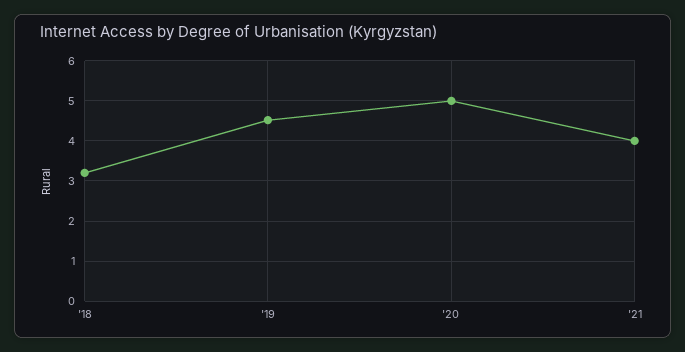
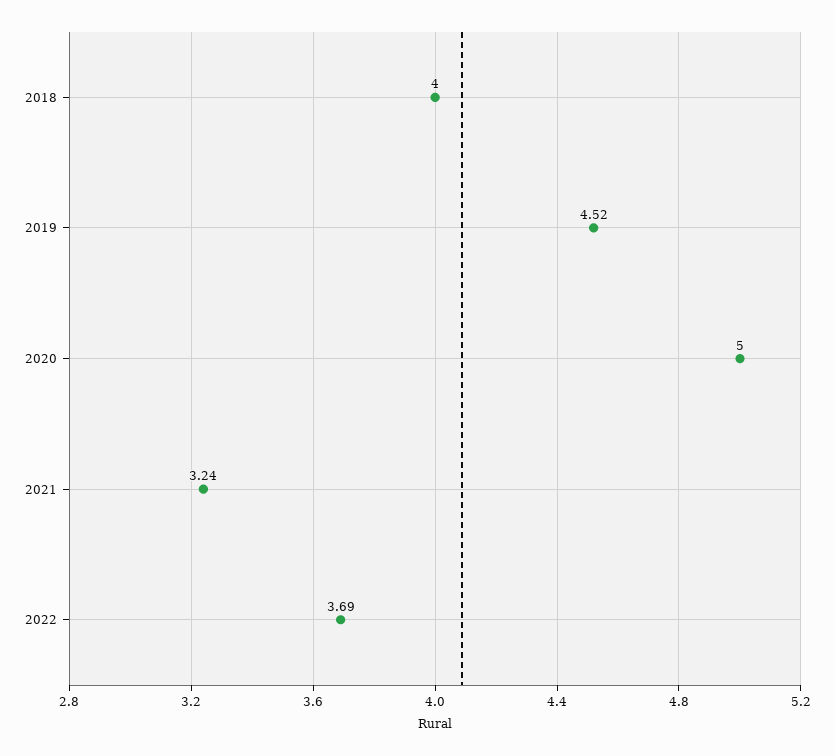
'18: 3.2 -> 4
'21: 4 -> 3.24
2022: none -> 3.69

